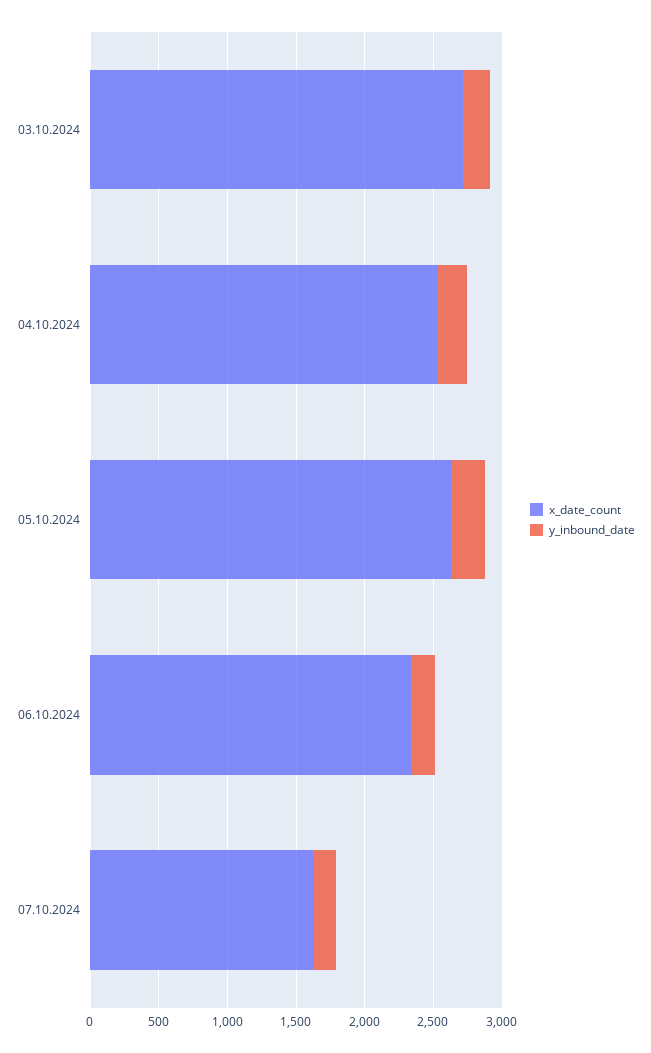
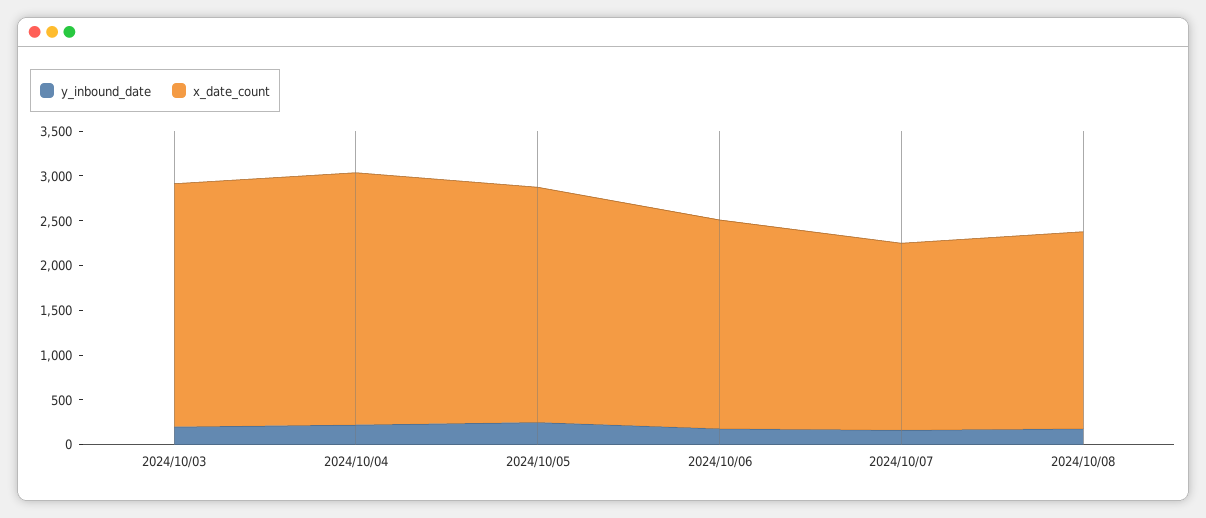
x_date_count, 04.10.2024: 2500 -> 2800
x_date_count, 07.10.2024: 1600 -> 2100
y_inbound_date, 2024/10/08: none -> 200
x_date_count, 2024/10/08: none -> 2200

